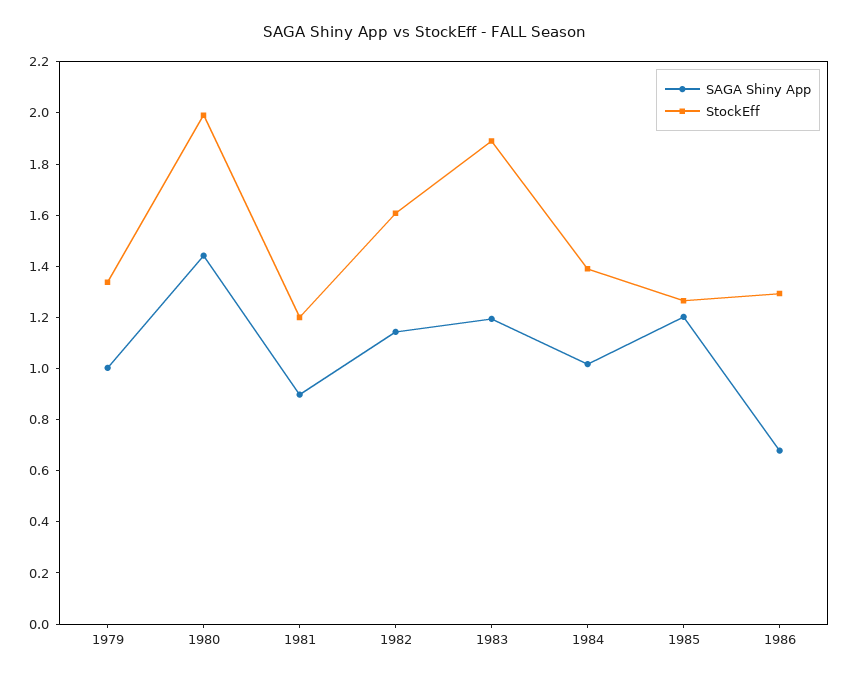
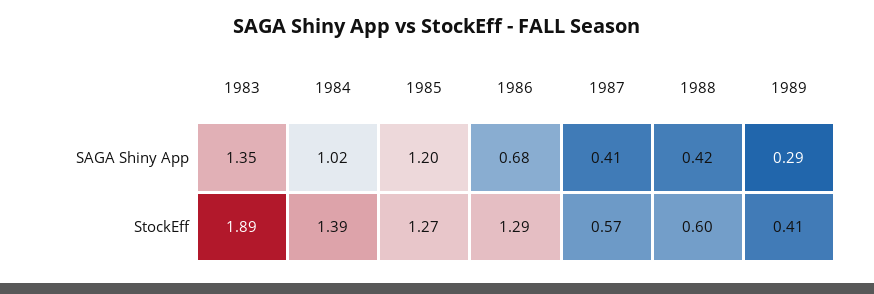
SAGA Shiny App, 1979: 1 -> none
StockEff, 1979: 1.35 -> none
SAGA Shiny App, 1980: 1.45 -> none
StockEff, 1980: 2 -> none
SAGA Shiny App, 1981: 0.9 -> none
StockEff, 1981: 1.2 -> none
SAGA Shiny App, 1982: 1.15 -> none
StockEff, 1982: 1.6 -> none
SAGA Shiny App, 1983: 1.2 -> 1.35
SAGA Shiny App, 1987: none -> 0.41
SAGA Shiny App, 1988: none -> 0.42
SAGA Shiny App, 1989: none -> 0.29
StockEff, 1987: none -> 0.57
StockEff, 1988: none -> 0.6
StockEff, 1989: none -> 0.41

